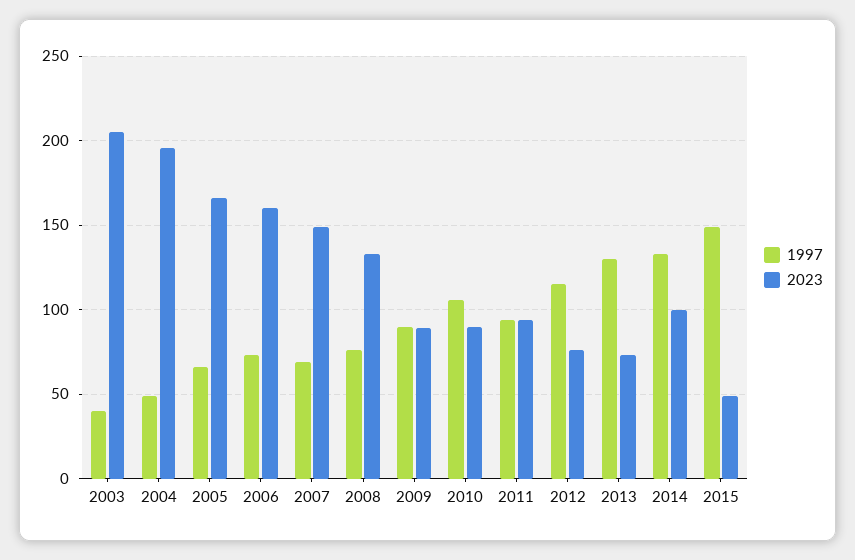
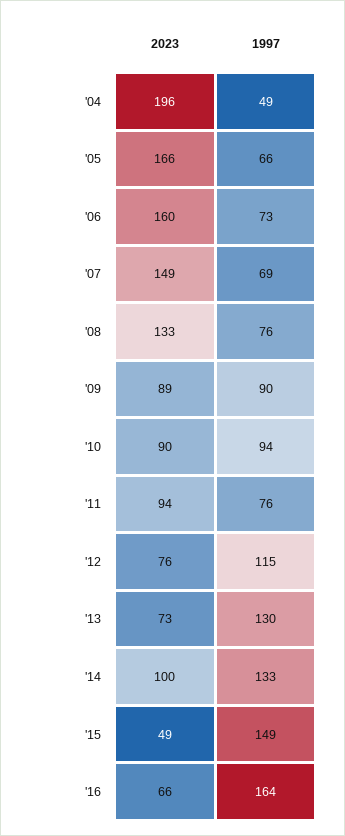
1997, 2003: 40 -> none
2023, 2003: 205 -> none
1997, 2010: 105 -> 94
1997, 2011: 95 -> 76
2023, '16: none -> 66
1997, '16: none -> 164

